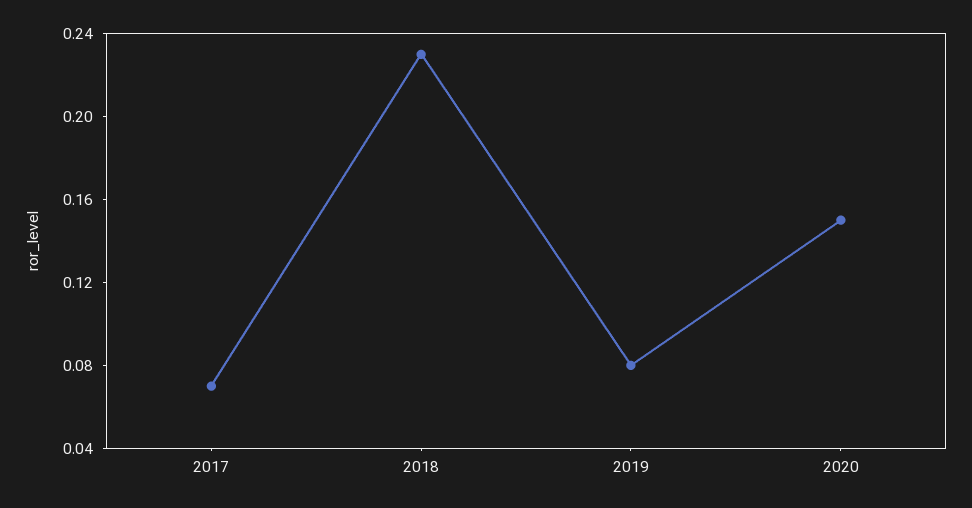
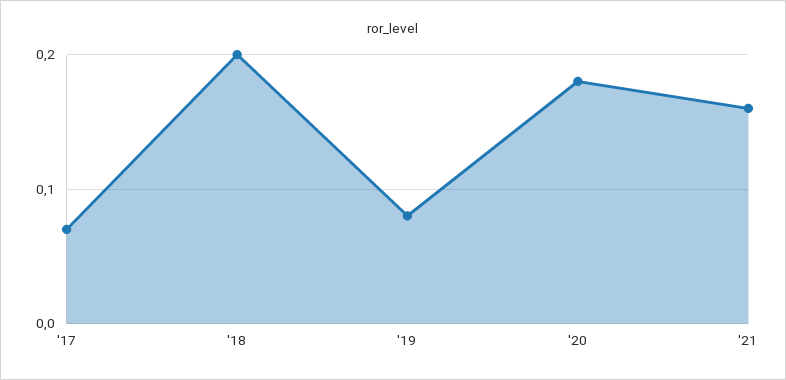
2018: 0.23 -> 0.2
2020: 0.15 -> 0.18
'21: none -> 0.16

